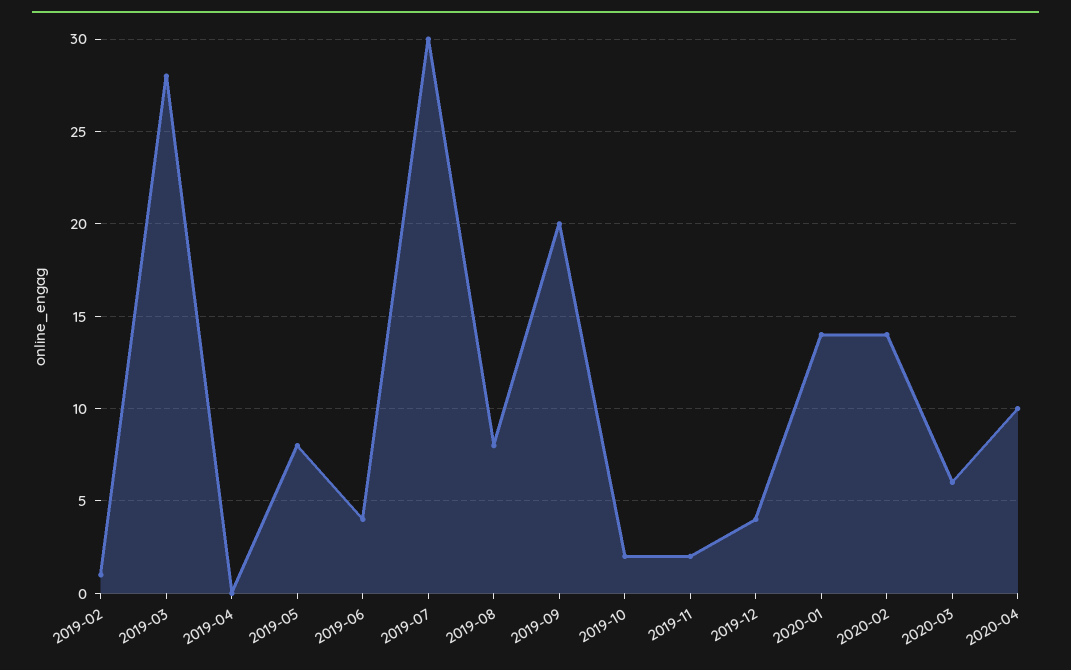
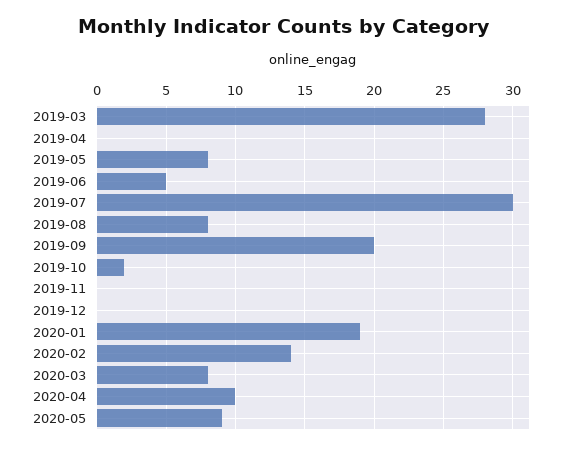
2019-02: 1 -> none
2019-06: 4 -> 5
2019-11: 2 -> 0
2019-12: 4 -> 0
2020-01: 14 -> 19
2020-03: 6 -> 8
2020-05: none -> 9

